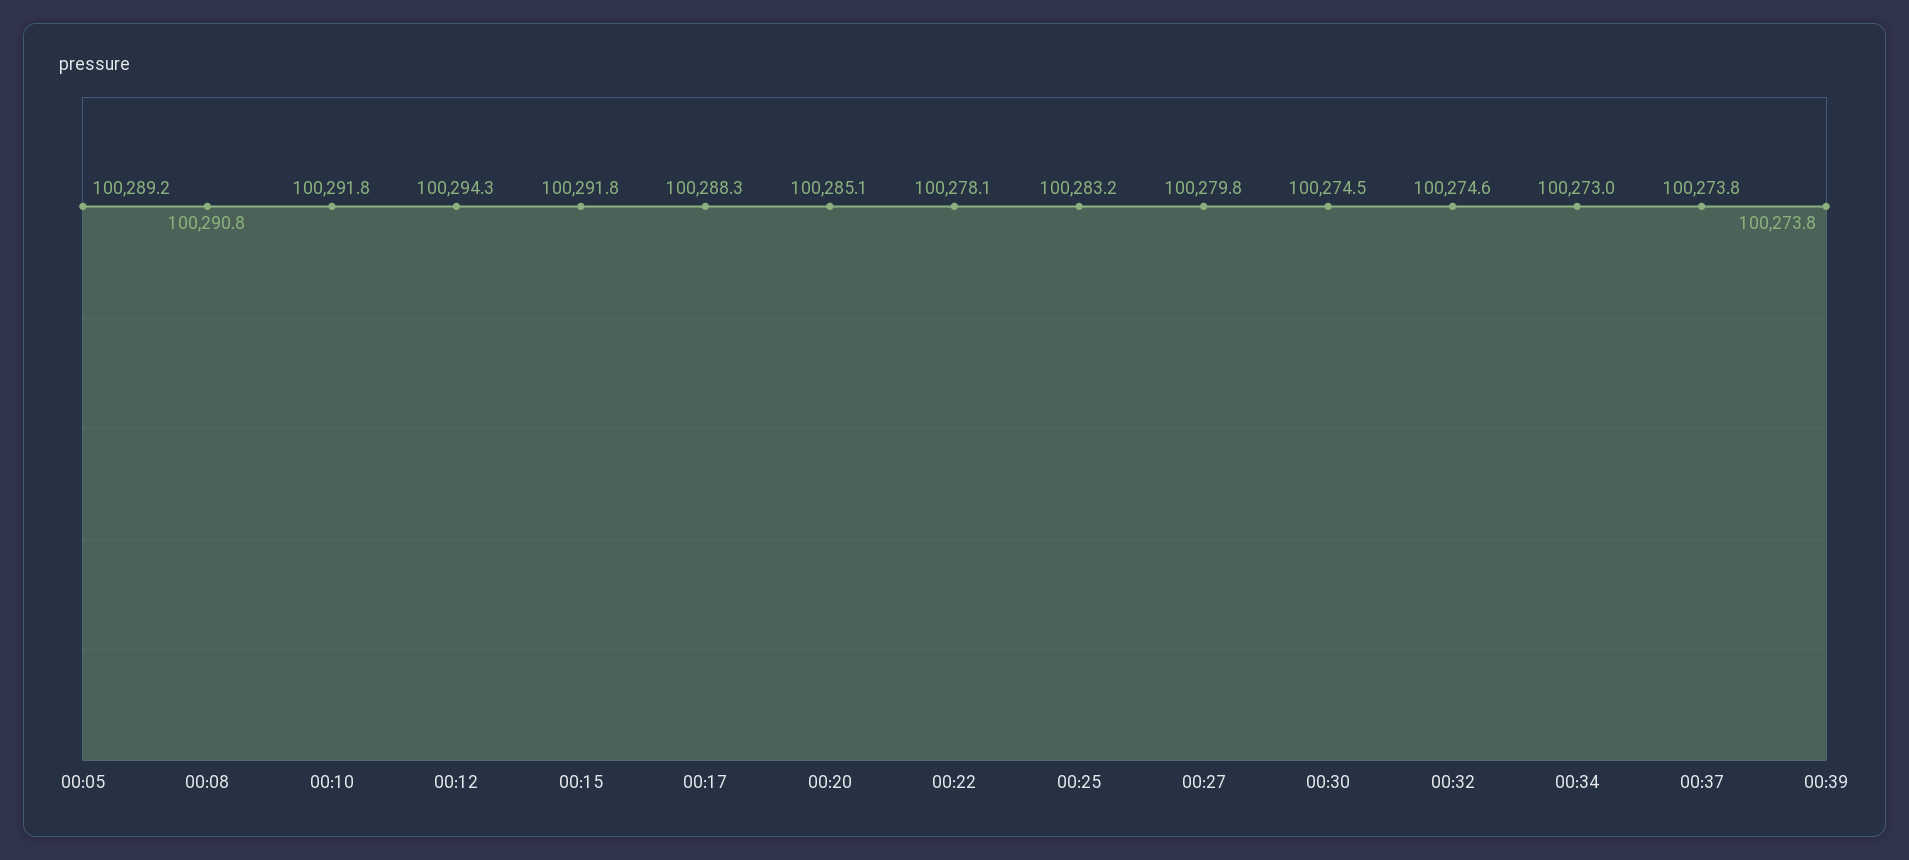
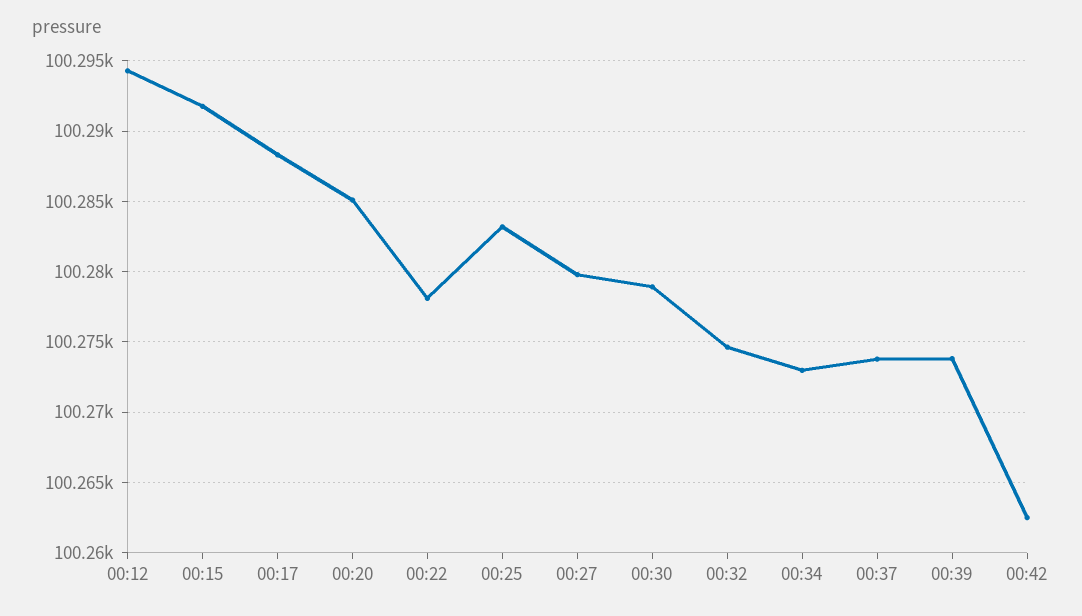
00:05: 100289.2 -> none
00:08: 100290.8 -> none
00:10: 100291.8 -> none
00:30: 100274.5 -> 100279
00:42: none -> 100262.5

